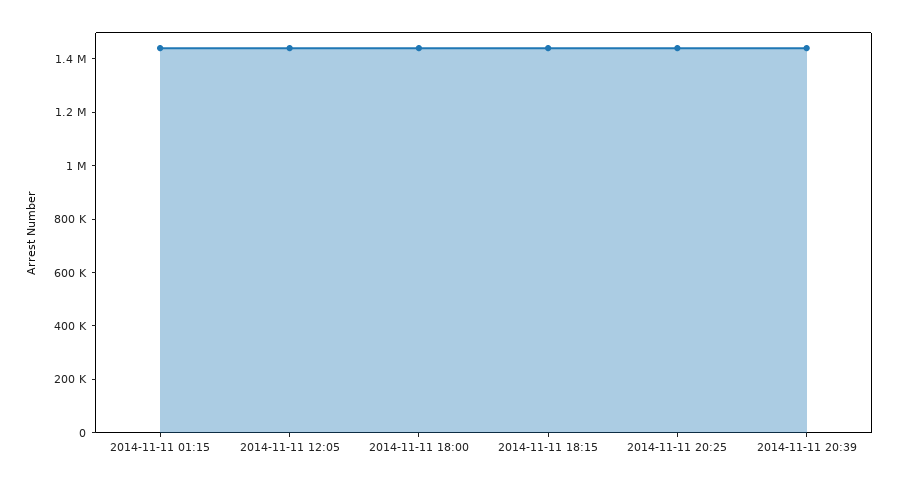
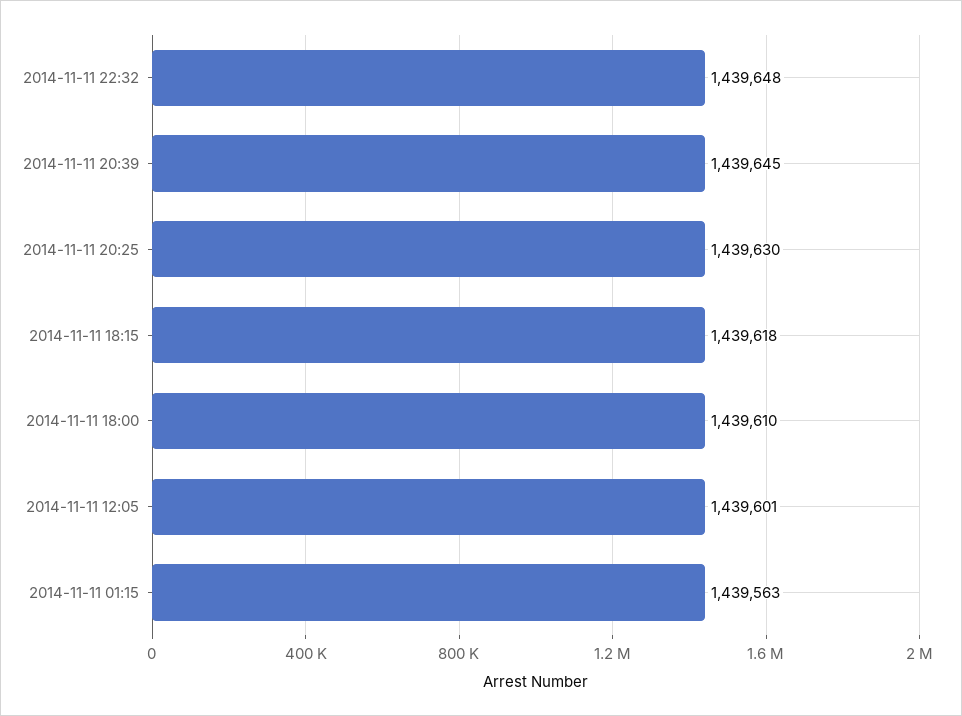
2014-11-11 22:32: none -> 1439648

